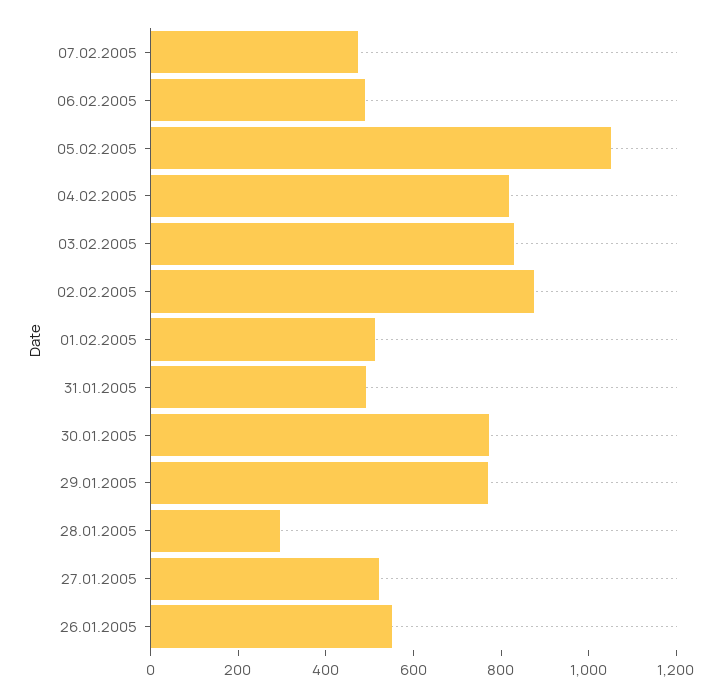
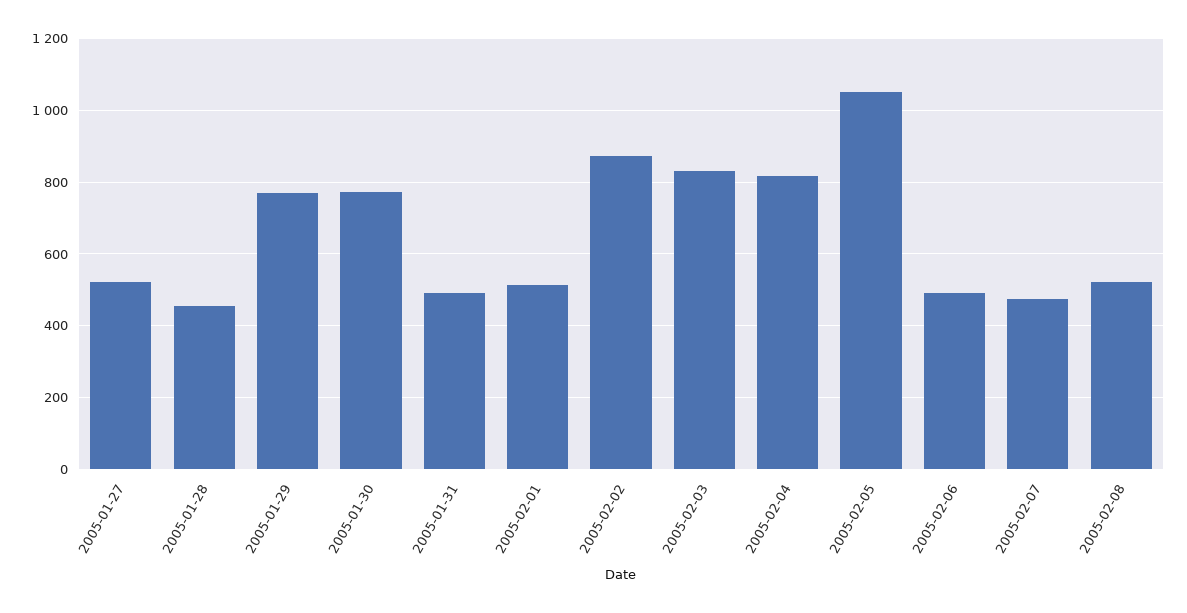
28.01.2005: 300 -> 460
26.01.2005: 550 -> none
2005-02-08: none -> 520

